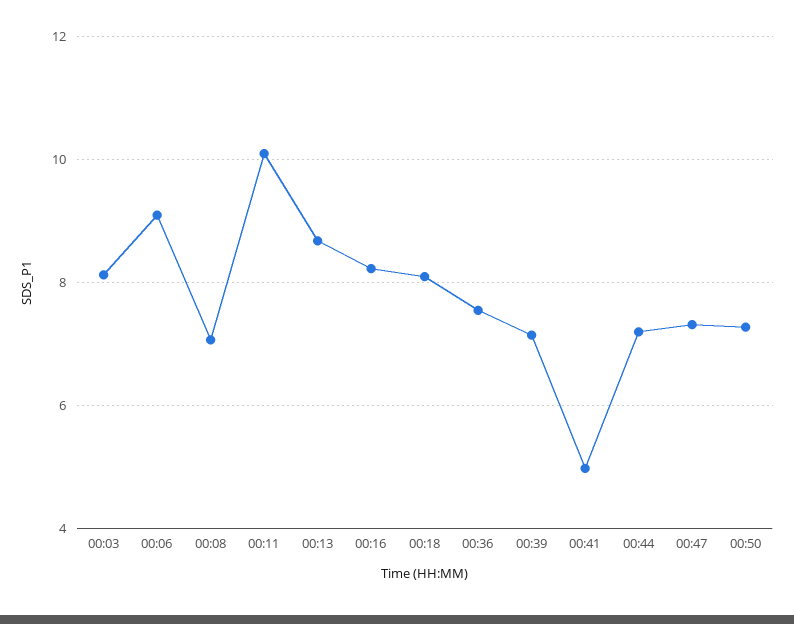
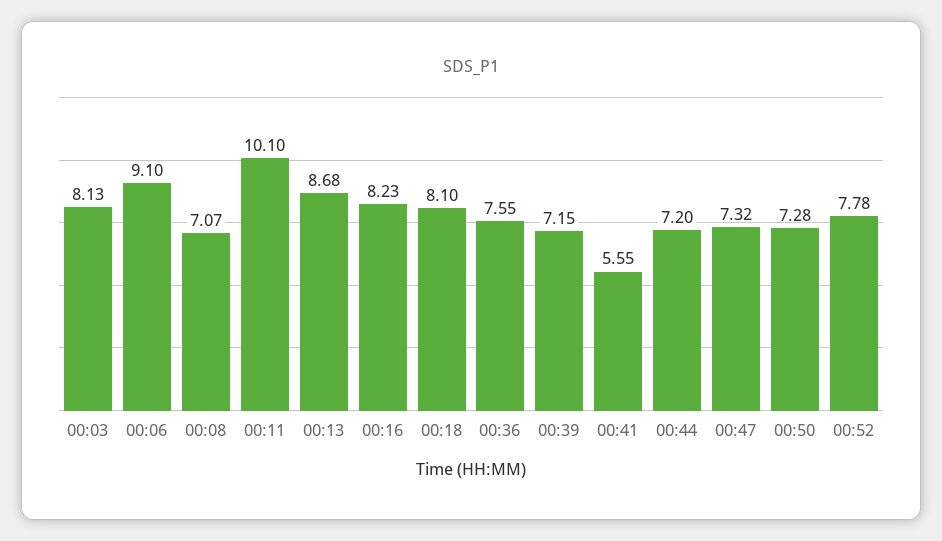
00:41: 5 -> 5.55
00:52: none -> 7.78

